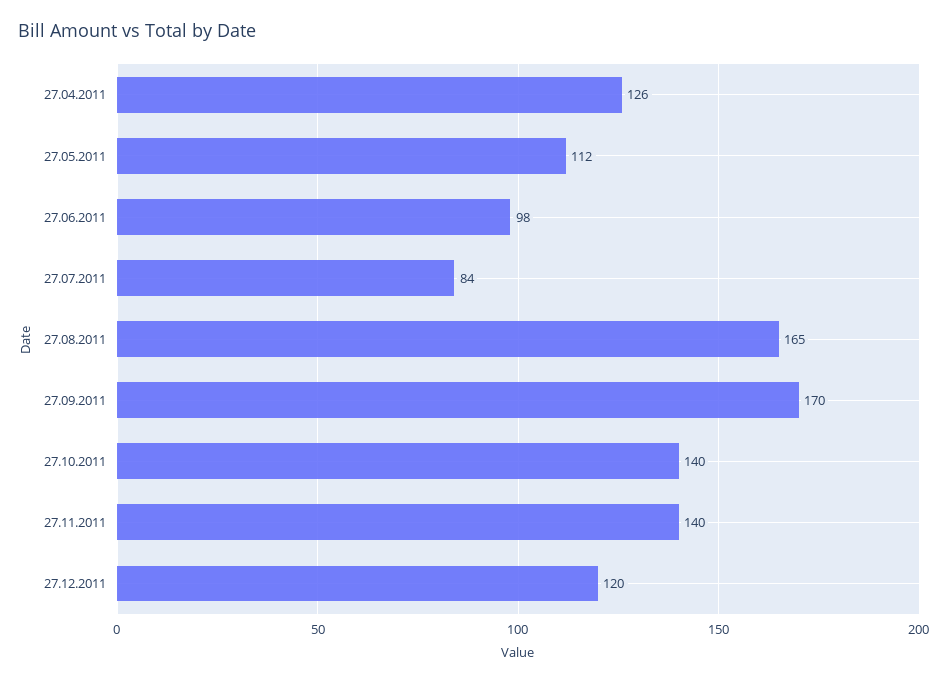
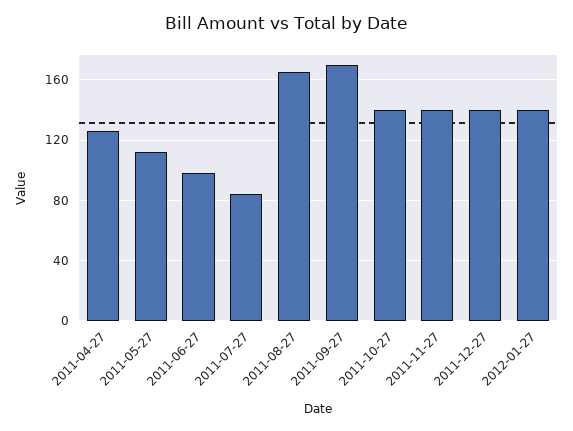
27.12.2011: 120 -> 140
2012-01-27: none -> 140

